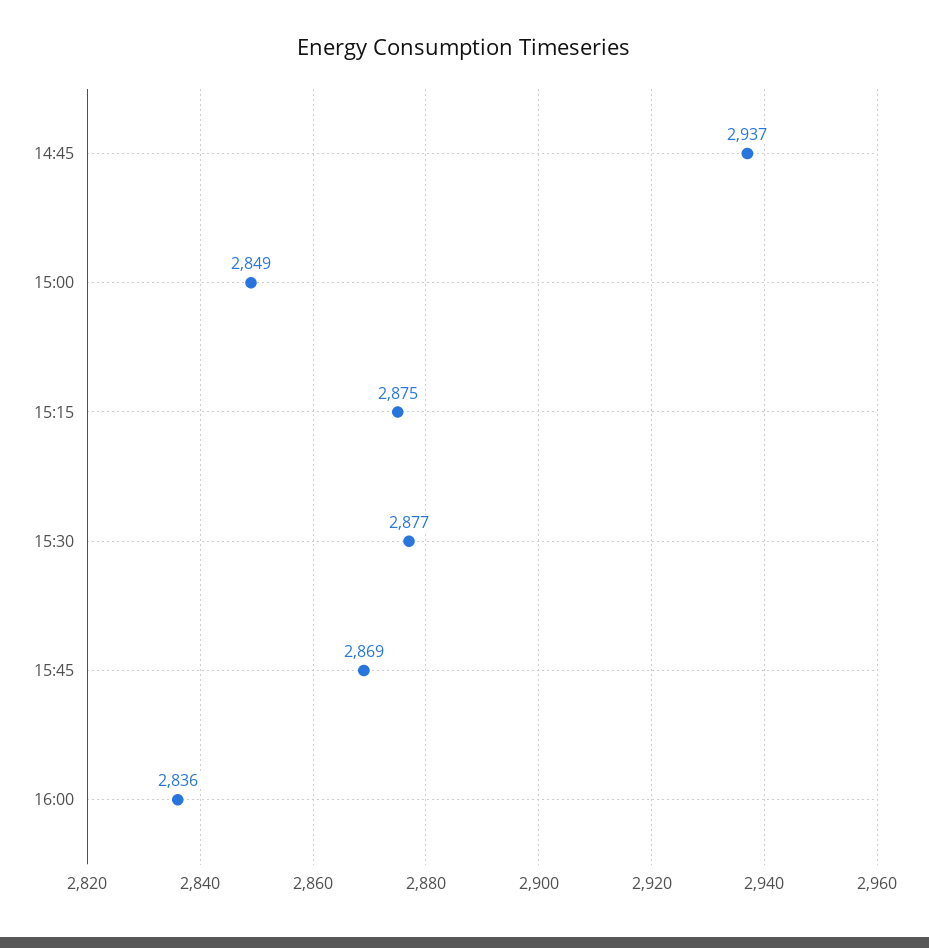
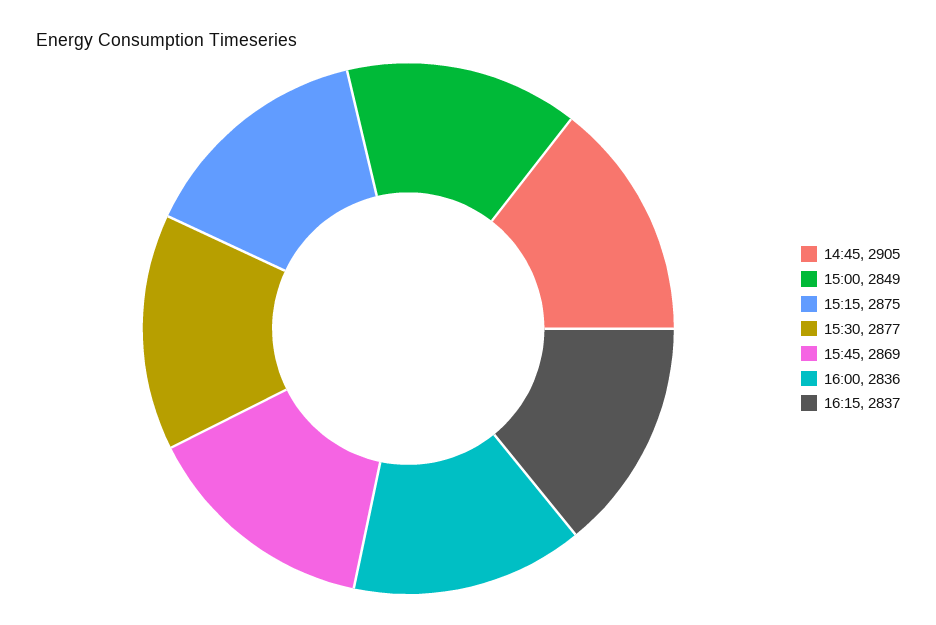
14:45: 2937 -> 2905
16:15: none -> 2837

